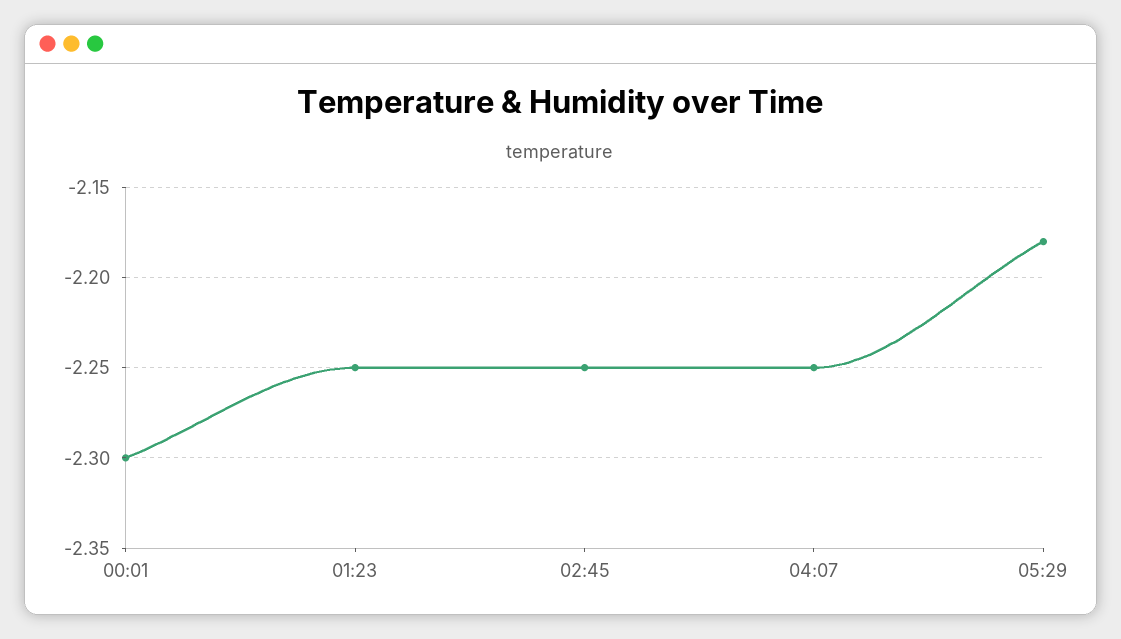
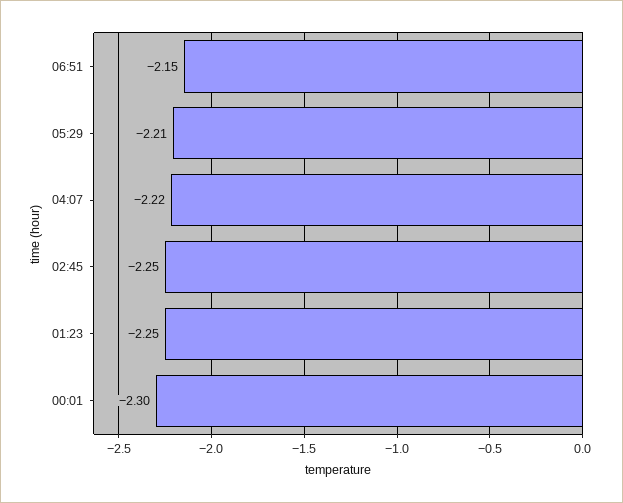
04:07: -2.25 -> -2.22
05:29: -2.18 -> -2.21
06:51: none -> -2.15

